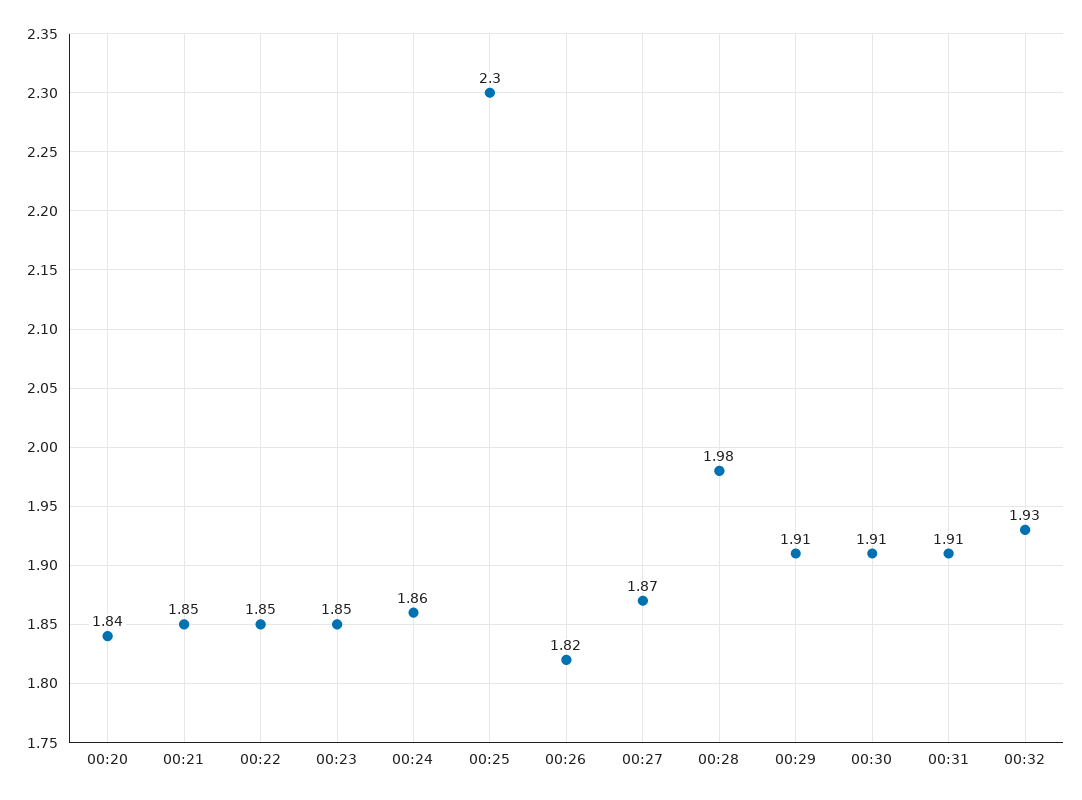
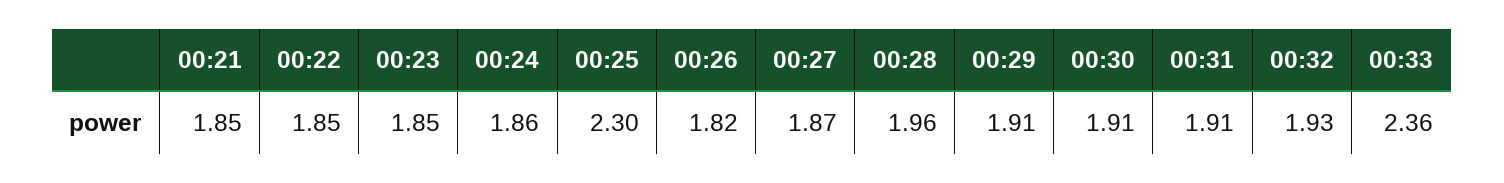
00:20: 1.84 -> none
00:28: 1.98 -> 1.96
00:33: none -> 2.36

